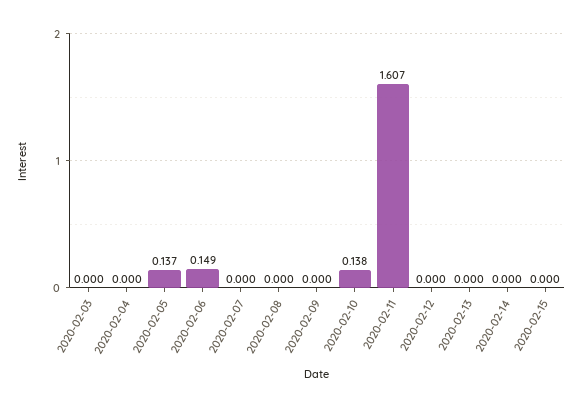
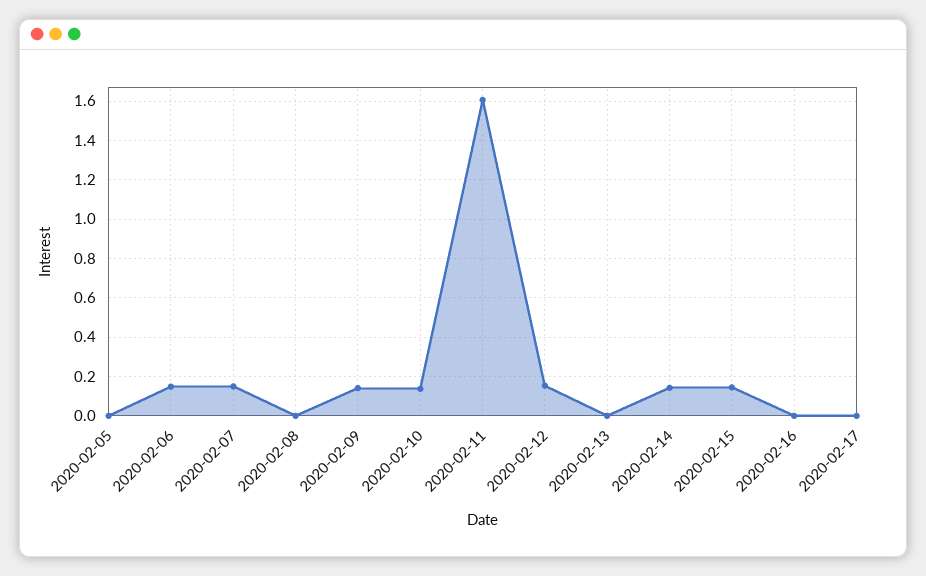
2020-02-03: 0 -> none
2020-02-04: 0 -> none
2020-02-05: 0.137 -> 0
2020-02-07: 0 -> 0.15
2020-02-09: 0 -> 0.15
2020-02-12: 0 -> 0.15
2020-02-14: 0 -> 0.15
2020-02-15: 0 -> 0.15
2020-02-16: none -> 0
2020-02-17: none -> 0

